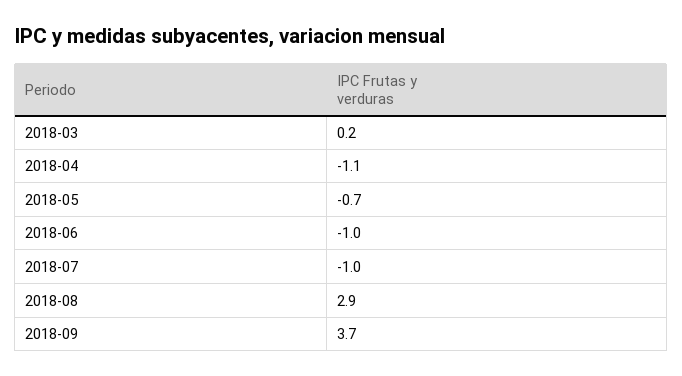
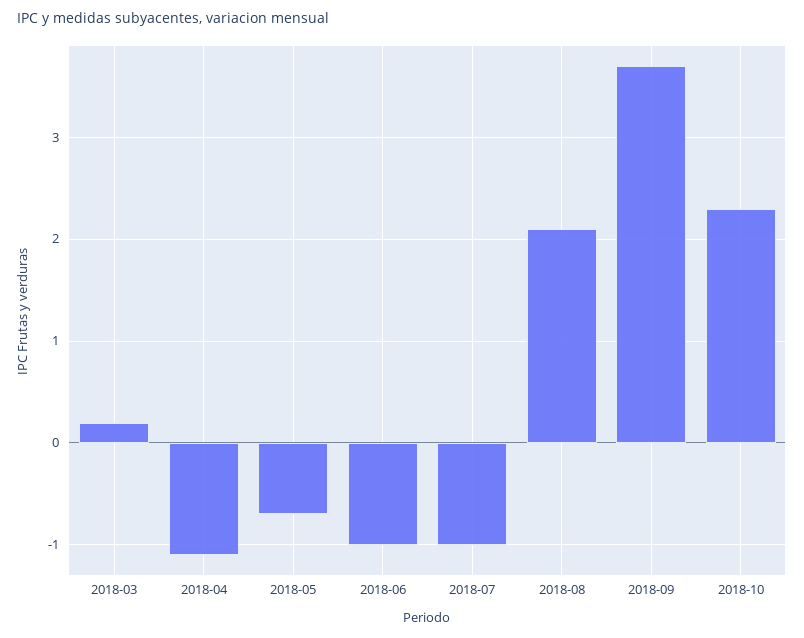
2018-08: 2.9 -> 2.1
2018-10: none -> 2.3

